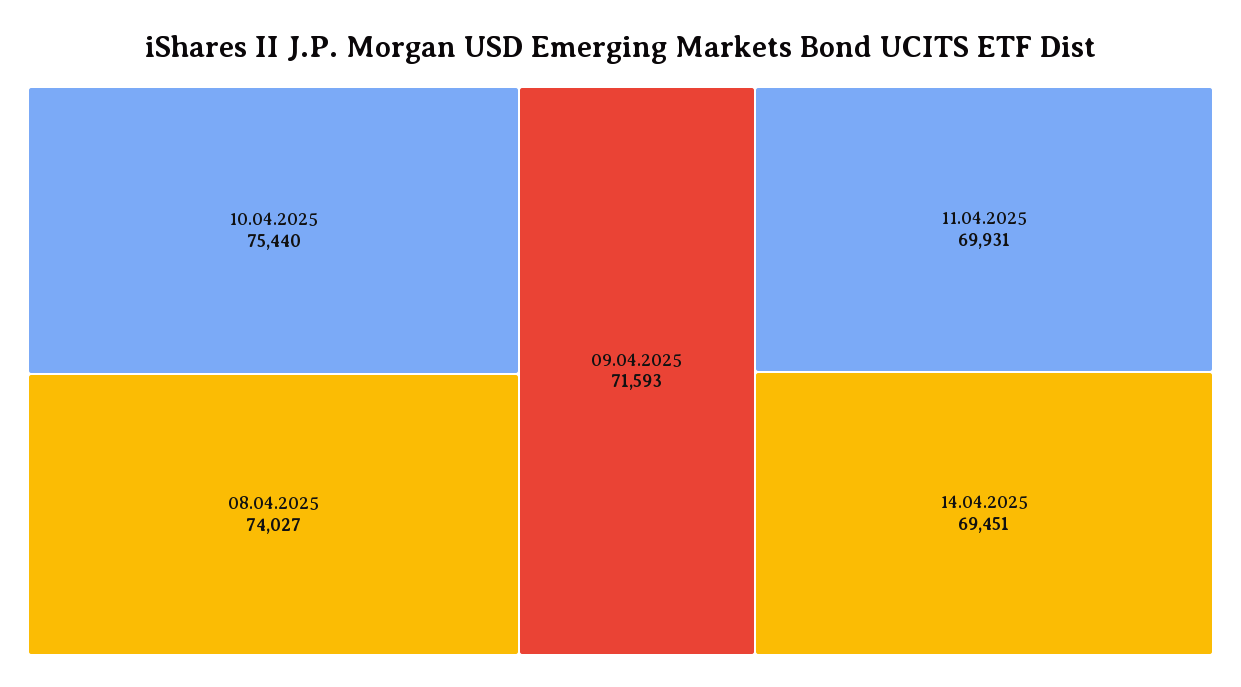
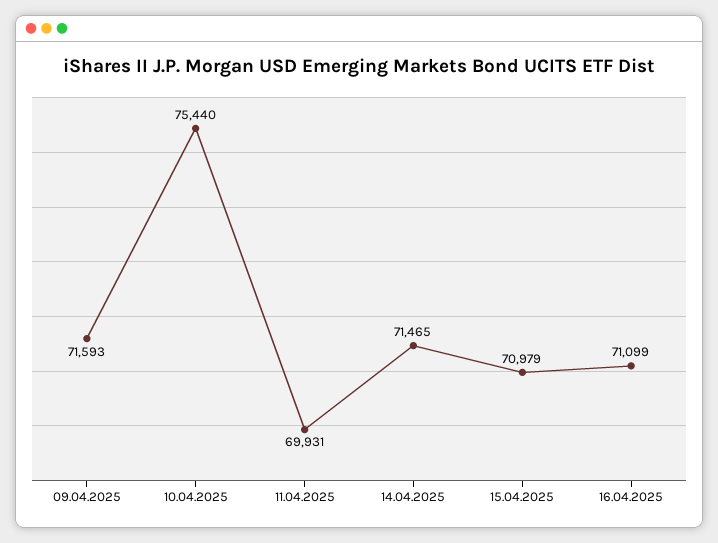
08.04.2025: 74027 -> none
14.04.2025: 69451 -> 71465
15.04.2025: none -> 70979
16.04.2025: none -> 71099

